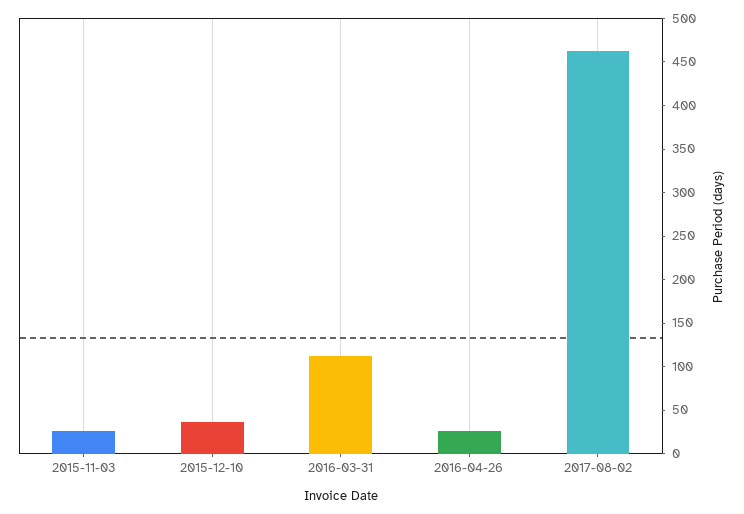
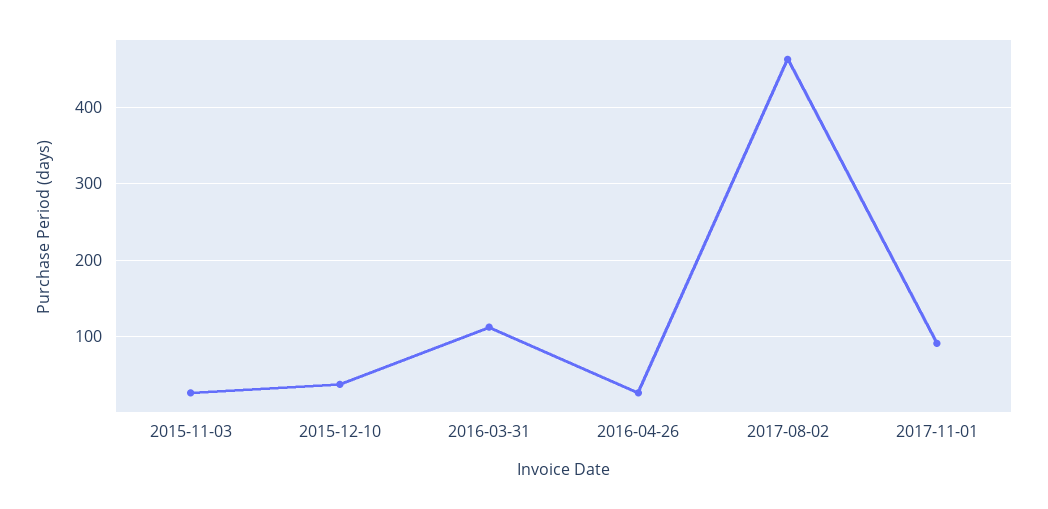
2017-11-01: none -> 90

